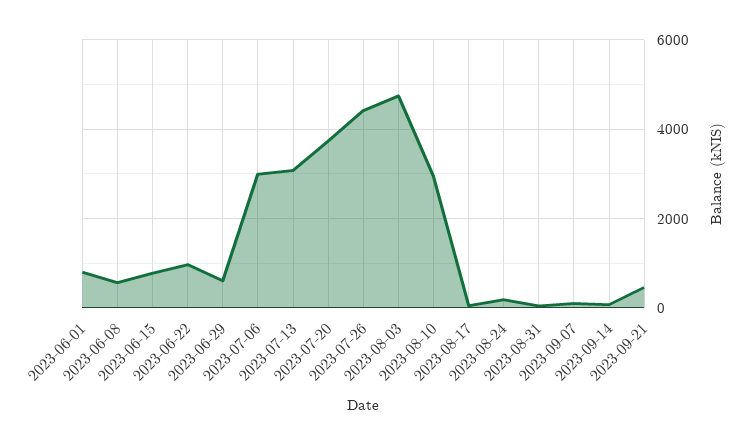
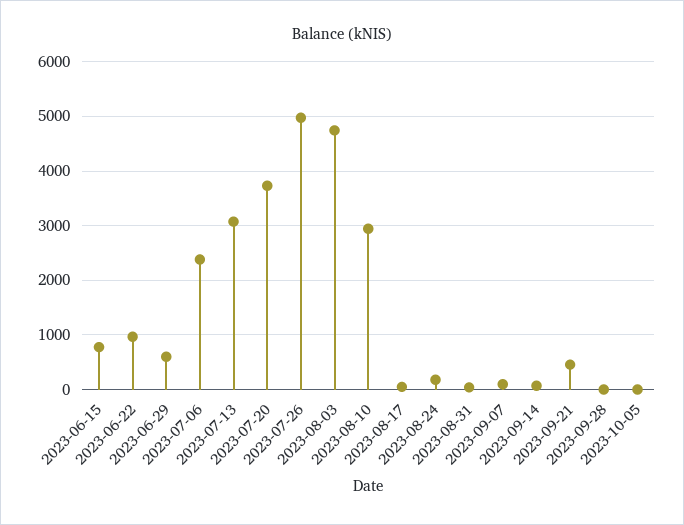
2023-06-01: 800 -> none
2023-06-08: 600 -> none
2023-07-06: 3000 -> 2400
2023-07-26: 4400 -> 5000
2023-09-28: none -> 0
2023-10-05: none -> 0

